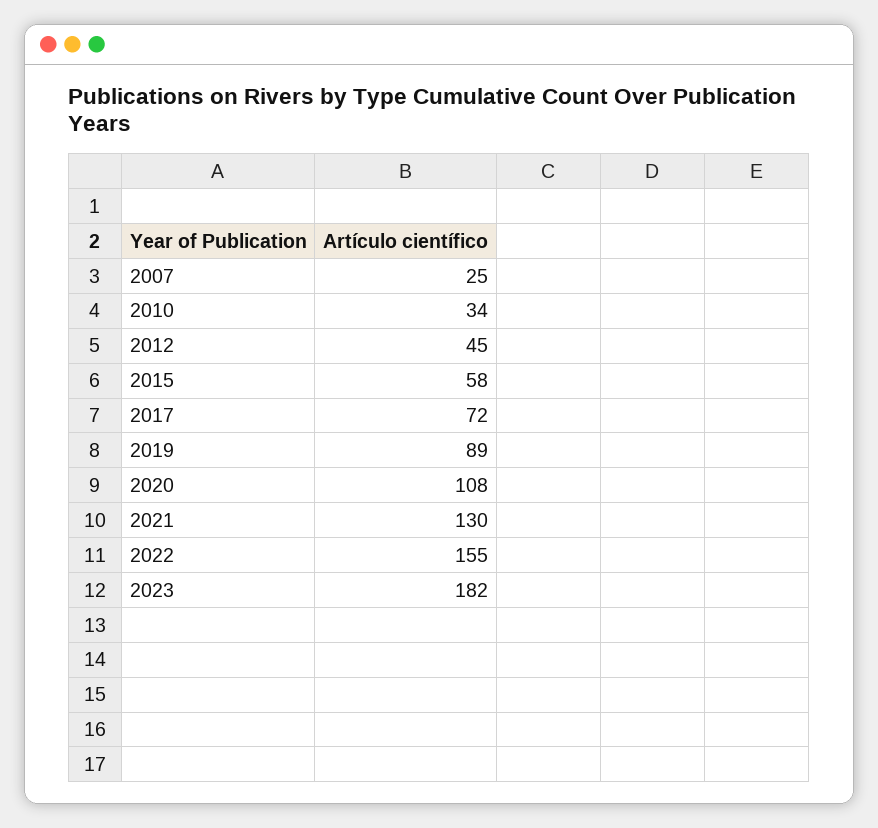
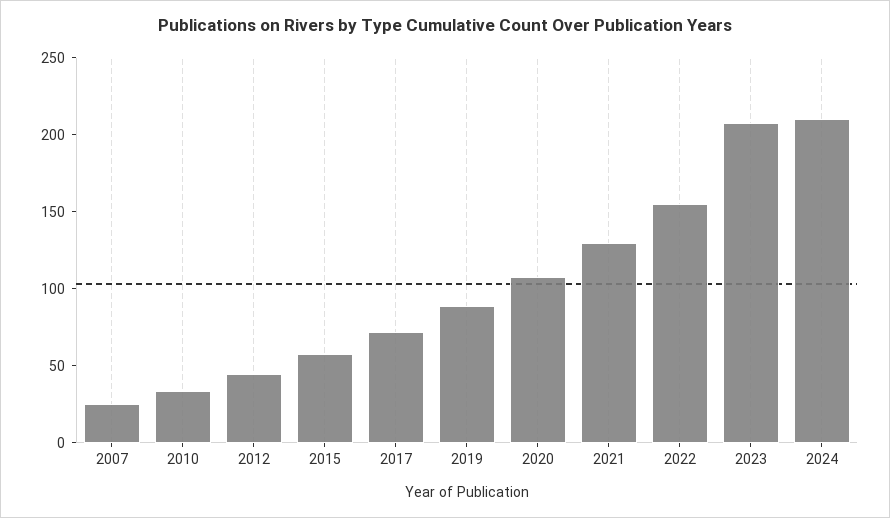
2023: 182 -> 210
2024: none -> 210

